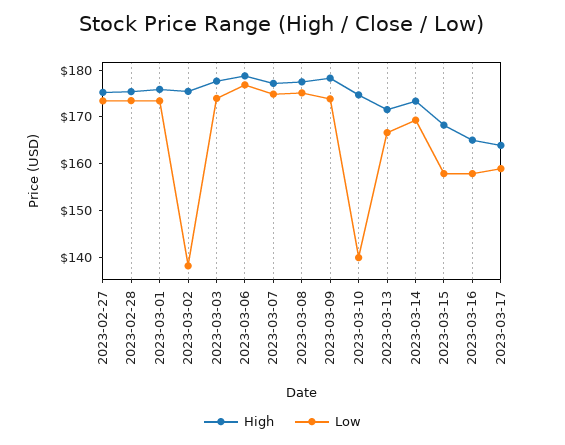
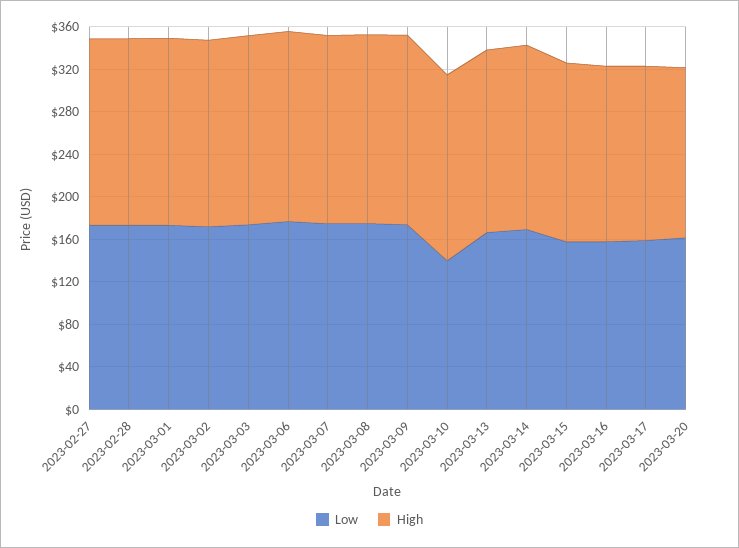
Low, 2023-03-02: 138 -> 170
Low, 2023-03-20: none -> 160
High, 2023-03-20: none -> 160

